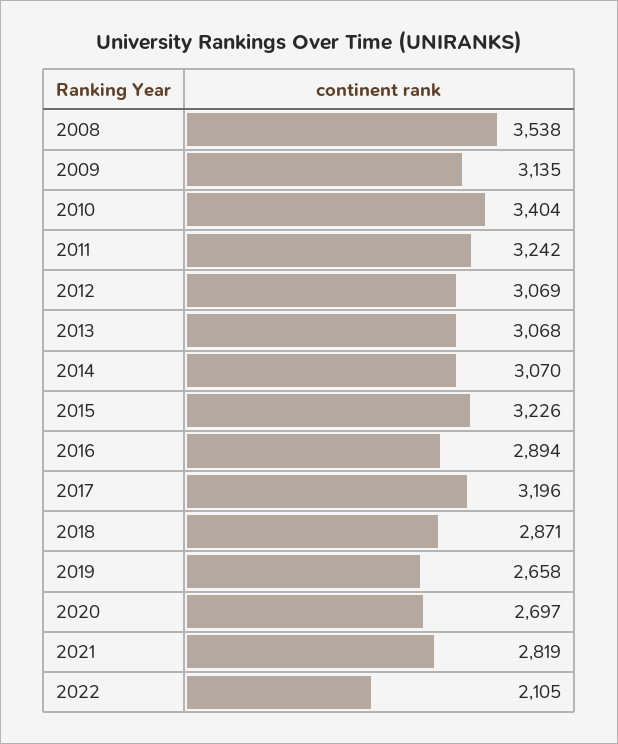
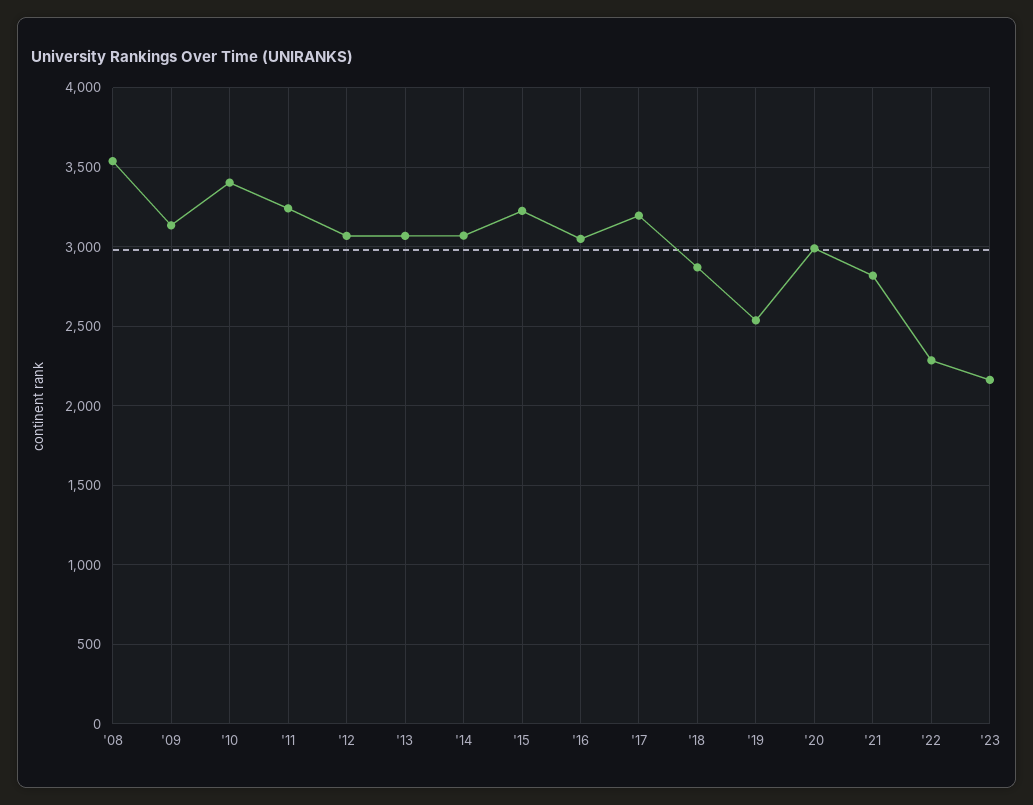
2016: 2894 -> 3050
2019: 2658 -> 2550
2020: 2697 -> 3000
2022: 2105 -> 2300
'23: none -> 2150

